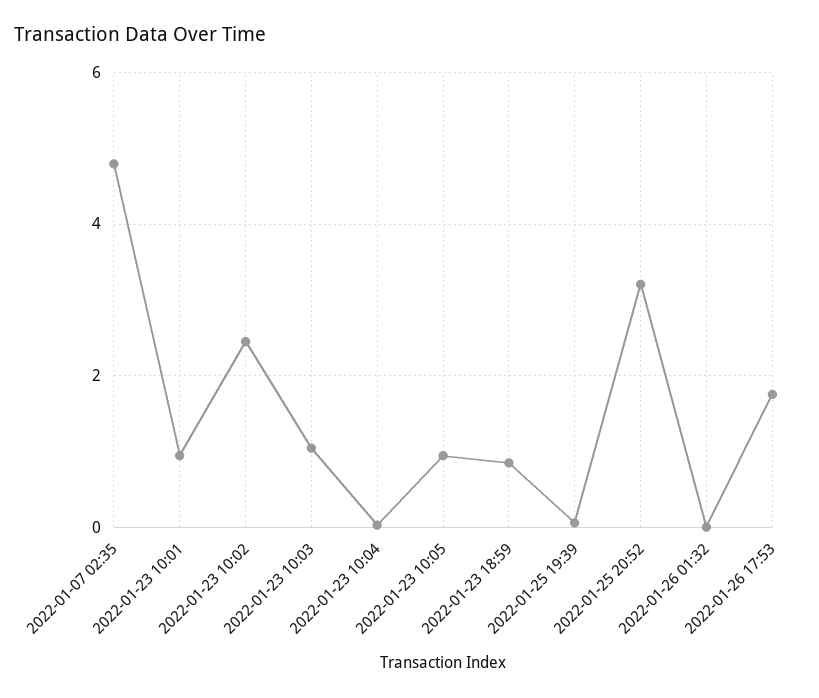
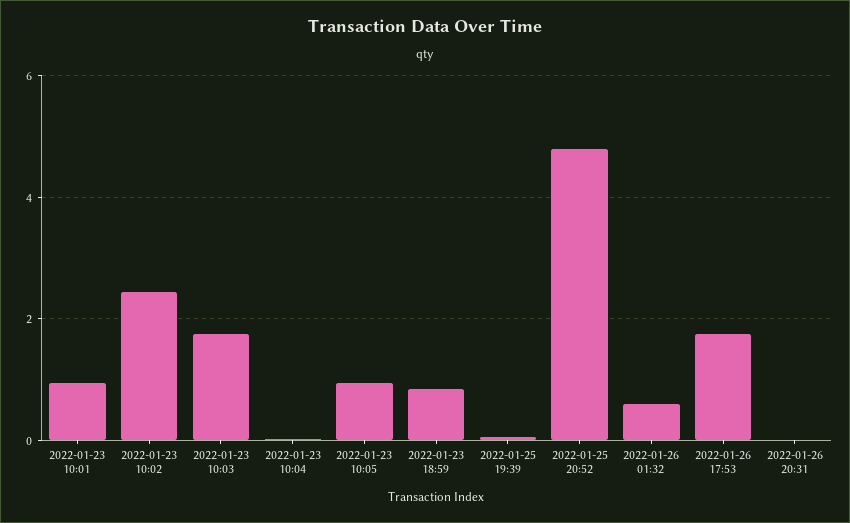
2022-01-07 02:35: 4.8 -> none
2022-01-23 10:03: 1 -> 1.8
2022-01-25 20:52: 3.2 -> 4.8
2022-01-26 01:32: 0 -> 0.6
2022-01-26 20:31: none -> 0

